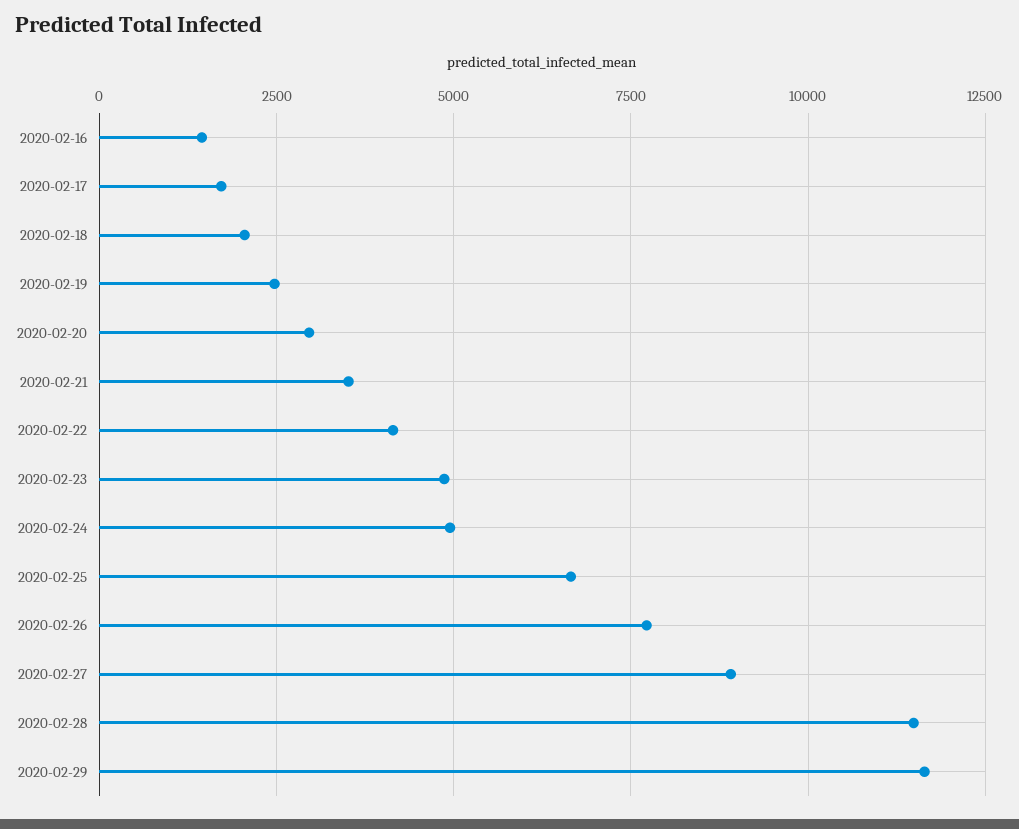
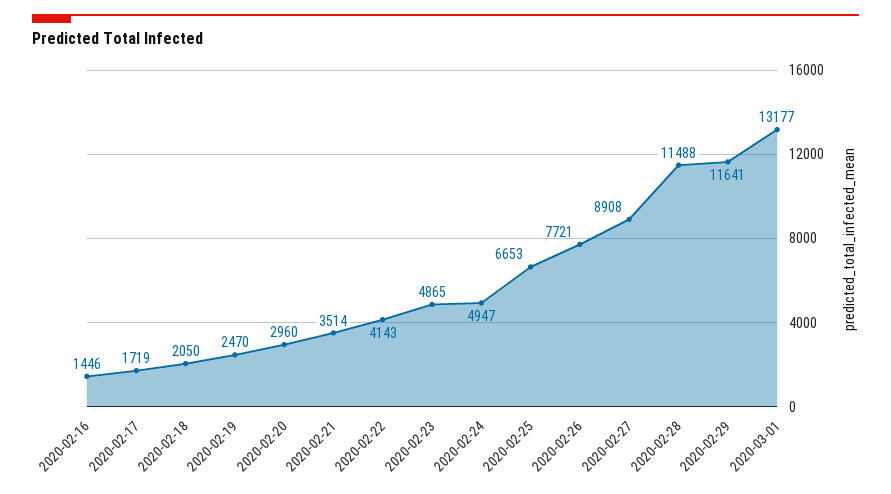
2020-03-01: none -> 13177

